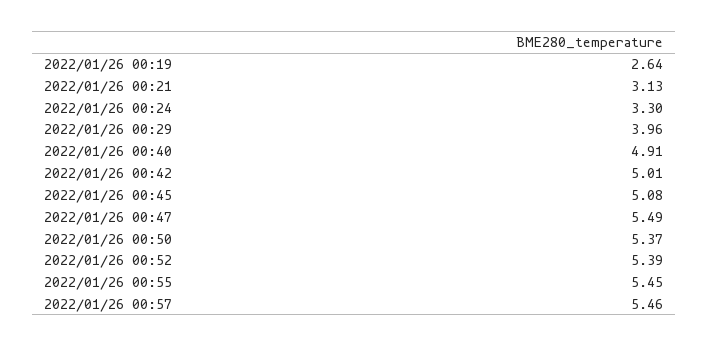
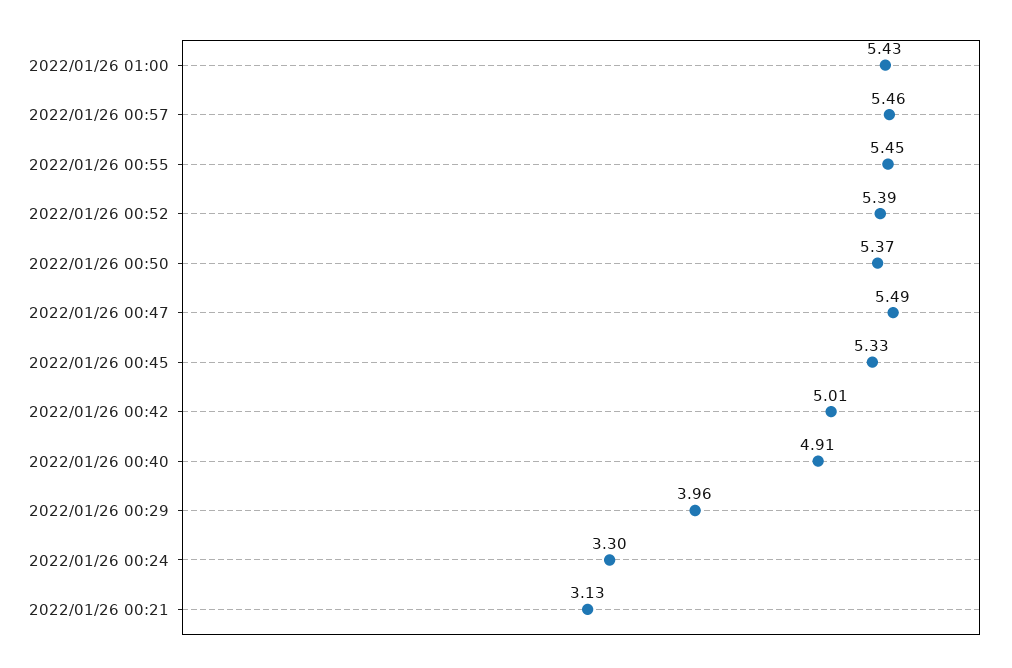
2022/01/26 00:19: 2.64 -> none
2022/01/26 00:45: 5.08 -> 5.33
2022/01/26 01:00: none -> 5.43

